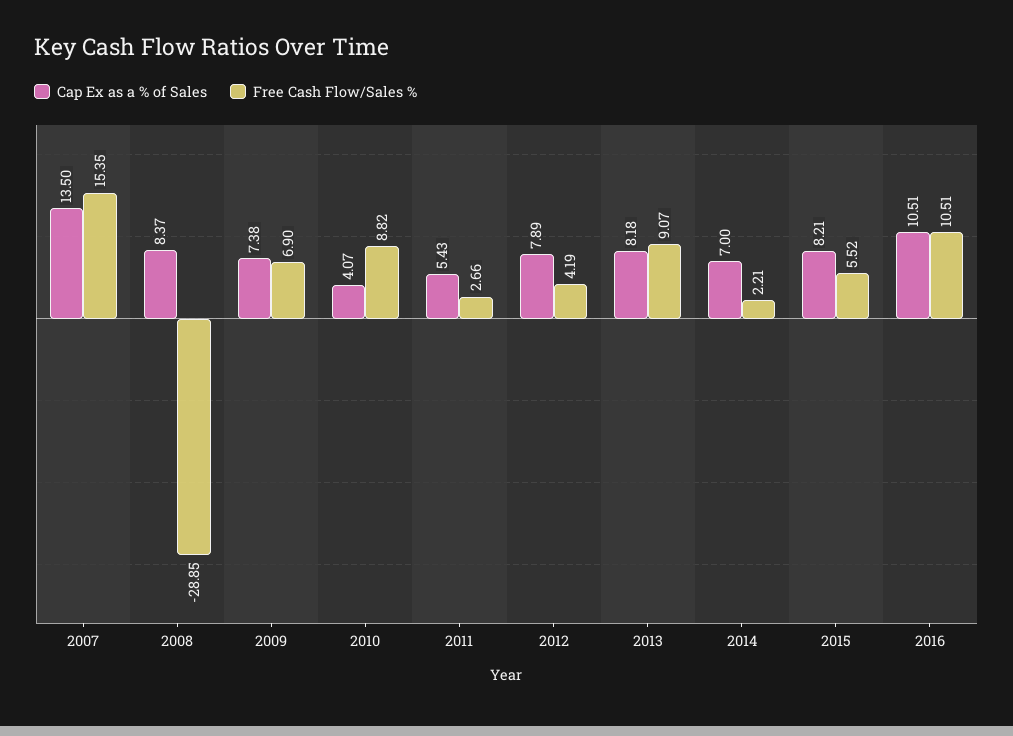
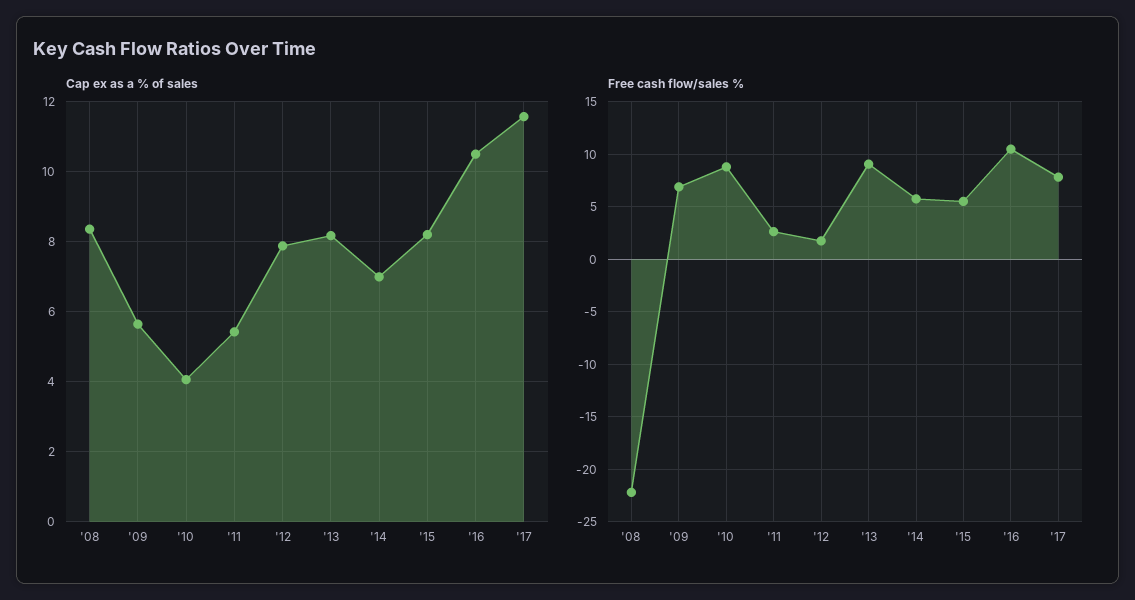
Cap Ex as a % of Sales, 2007: 13.5 -> none
Free Cash Flow/Sales %, 2007: 15.35 -> none
Free Cash Flow/Sales %, 2008: -28.85 -> -22
Cap Ex as a % of Sales, 2009: 7.38 -> 5.6
Free Cash Flow/Sales %, 2012: 4.19 -> 2
Free Cash Flow/Sales %, 2014: 2.21 -> 6
Cap Ex as a % of Sales, '17: none -> 11.6
Free Cash Flow/Sales %, '17: none -> 8

